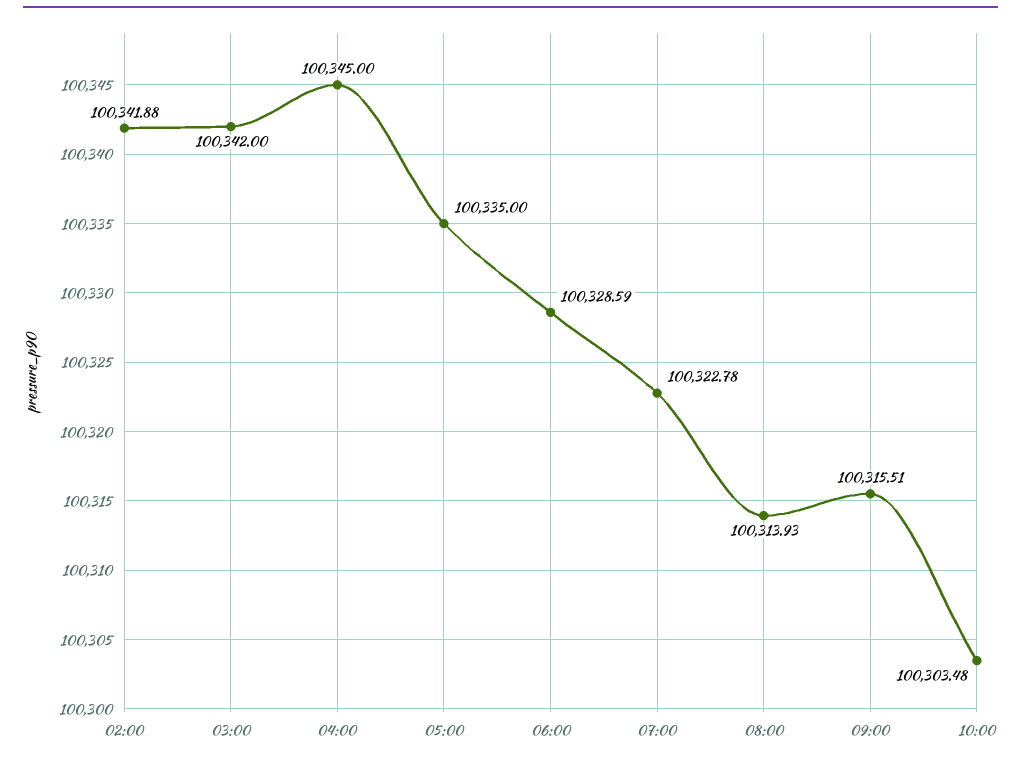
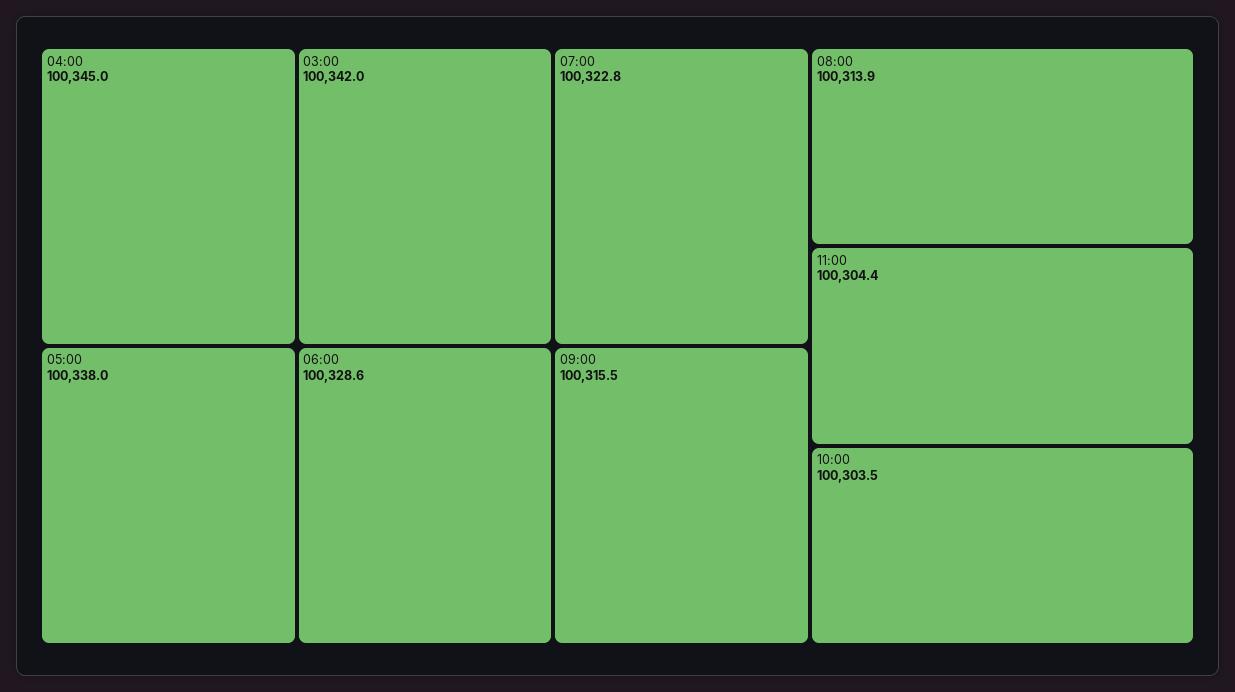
02:00: 100341.88 -> none
05:00: 100335 -> 100338
11:00: none -> 100304.4

